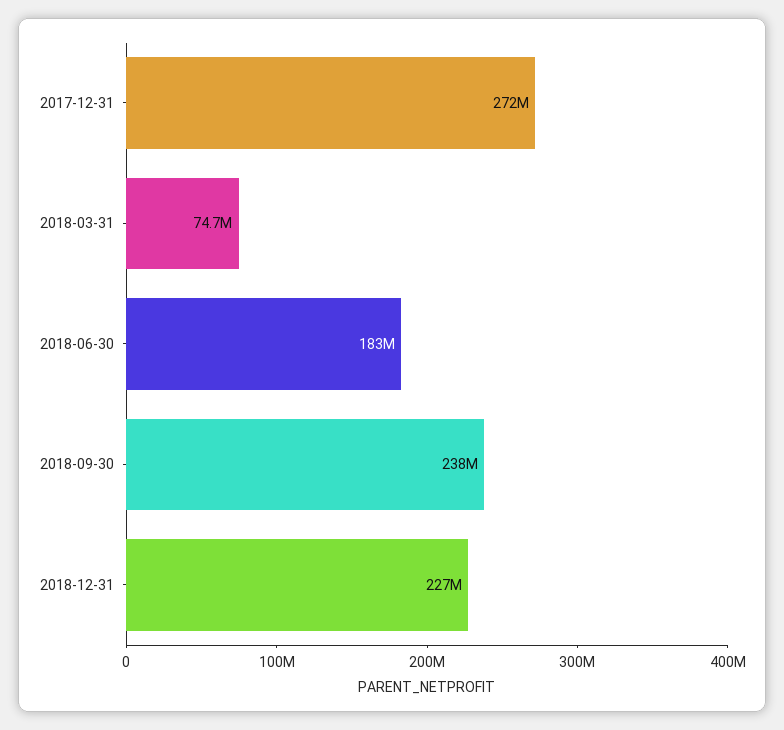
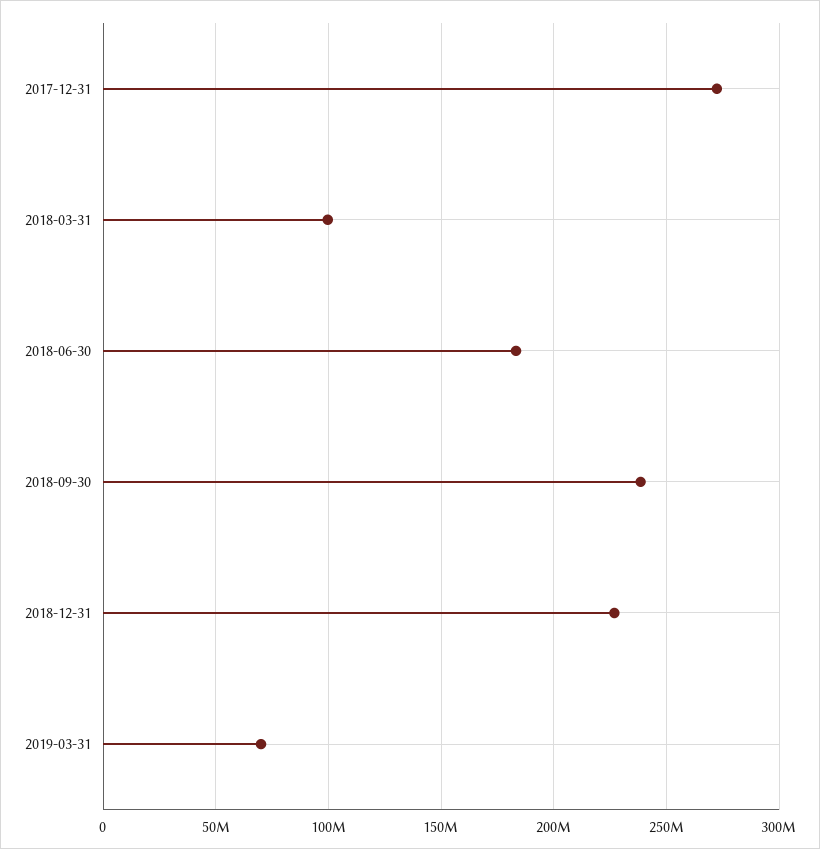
2018-03-31: 74700000 -> 100000000
2019-03-31: none -> 70000000

